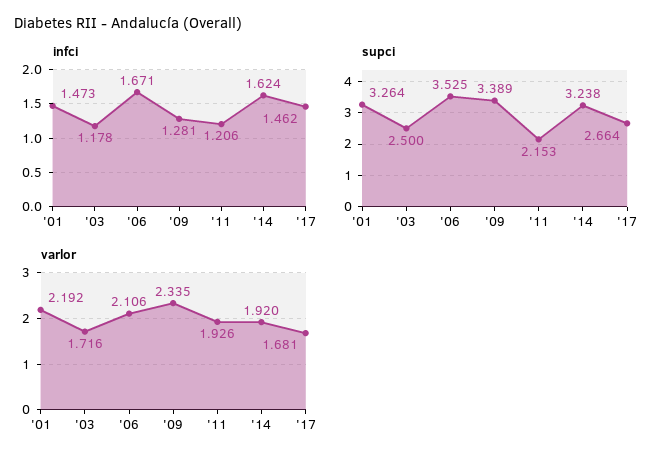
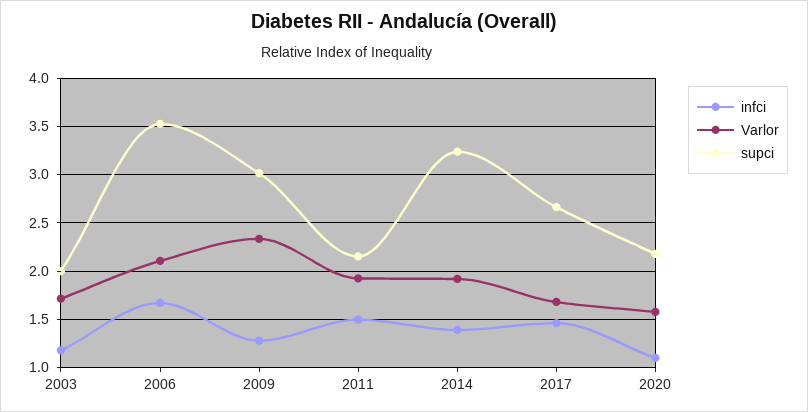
infci, '01: 1.473 -> none
infci, '11: 1.206 -> 1.5
infci, '14: 1.624 -> 1.4
supci, '01: 3.264 -> none
supci, '03: 2.5 -> 2
supci, '09: 3.389 -> 3
varlor, '01: 2.192 -> none
infci, 2020: none -> 1.1
varlor, 2020: none -> 1.6
supci, 2020: none -> 2.2

